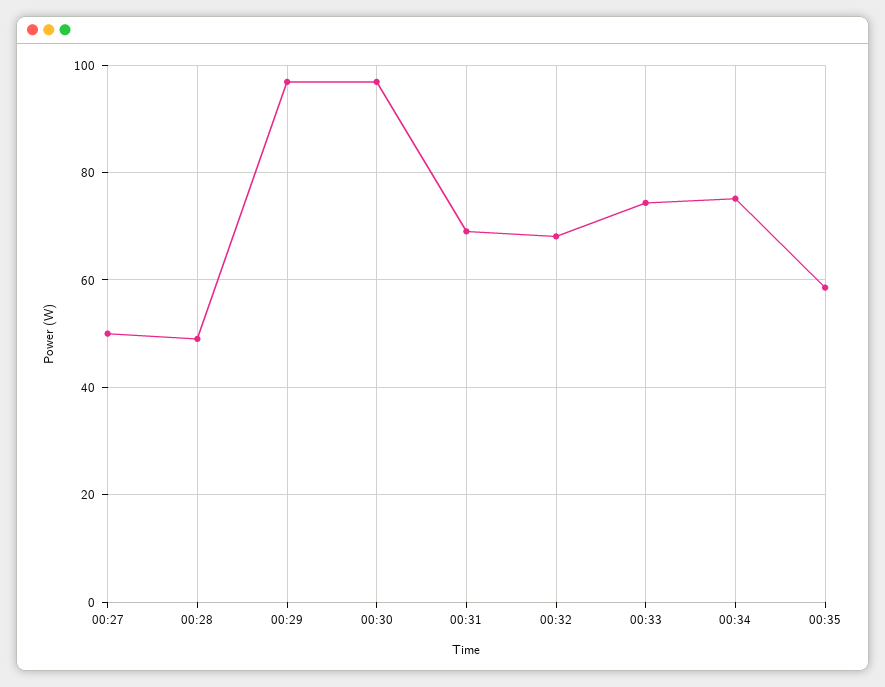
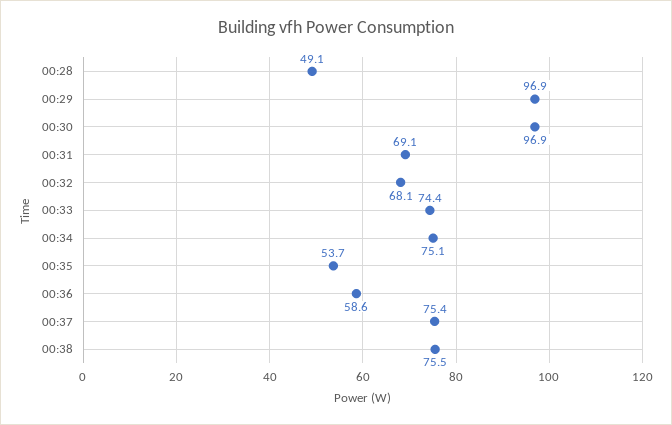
00:27: 50 -> none
00:35: 58 -> 53.7
00:36: none -> 58.6
00:37: none -> 75.4
00:38: none -> 75.5

